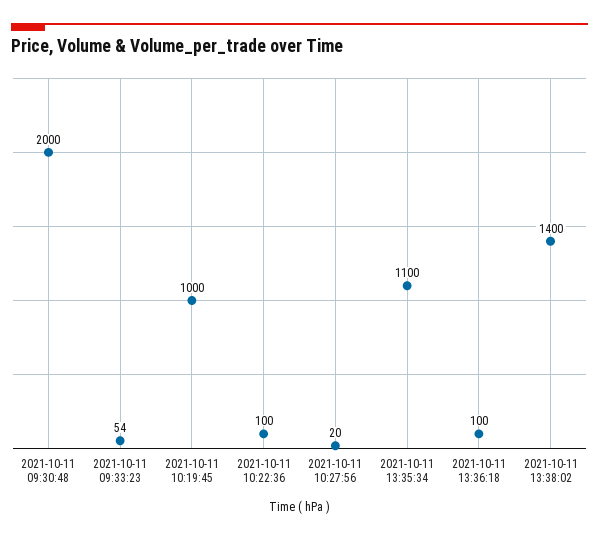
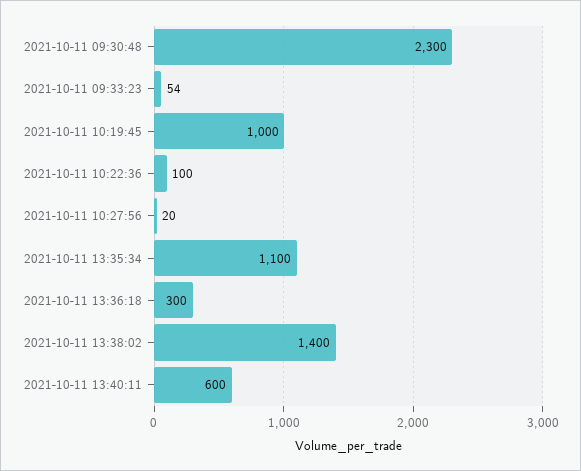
2021-10-11 09:30:48: 2000 -> 2300
2021-10-11 13:36:18: 100 -> 300
2021-10-11 13:40:11: none -> 600

